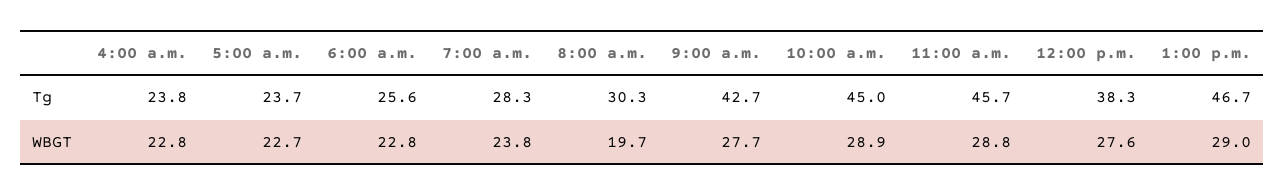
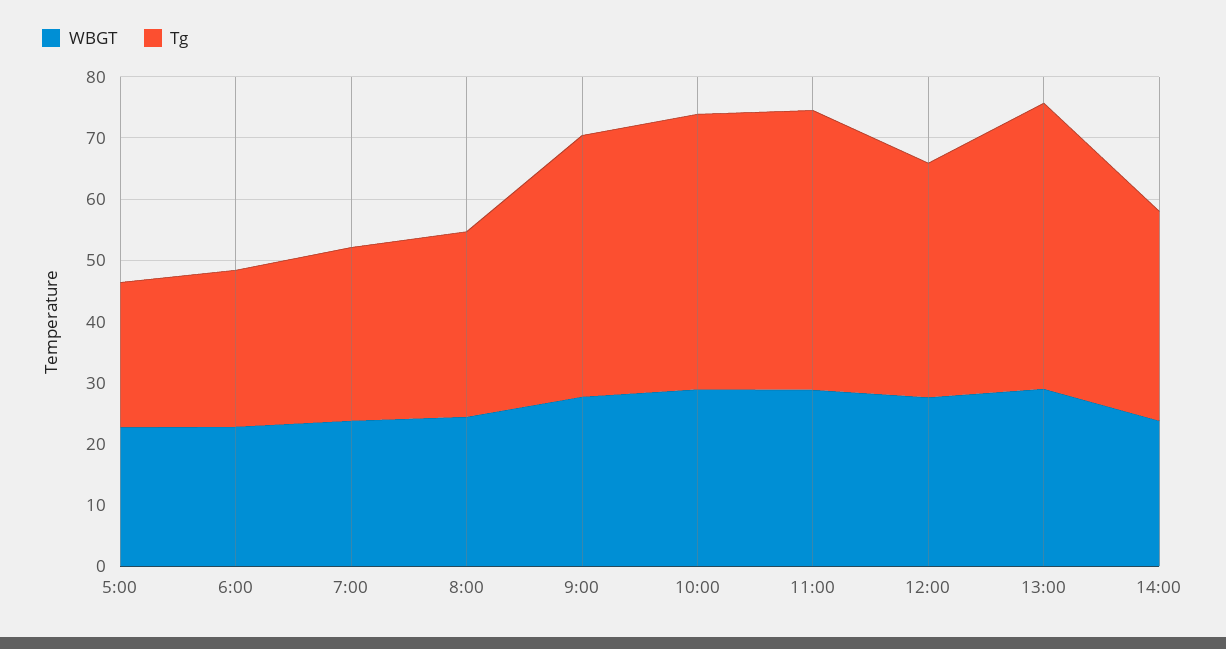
Tg, 4:00 a.m.: 23.8 -> none
WBGT, 4:00 a.m.: 22.8 -> none
WBGT, 8:00 a.m.: 19.7 -> 24
WBGT, 14:00: none -> 24
Tg, 14:00: none -> 34

